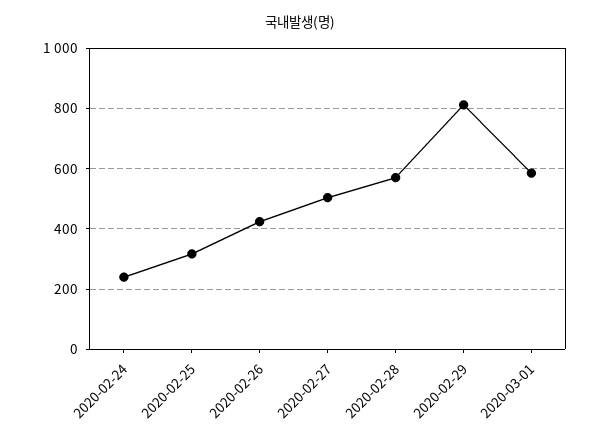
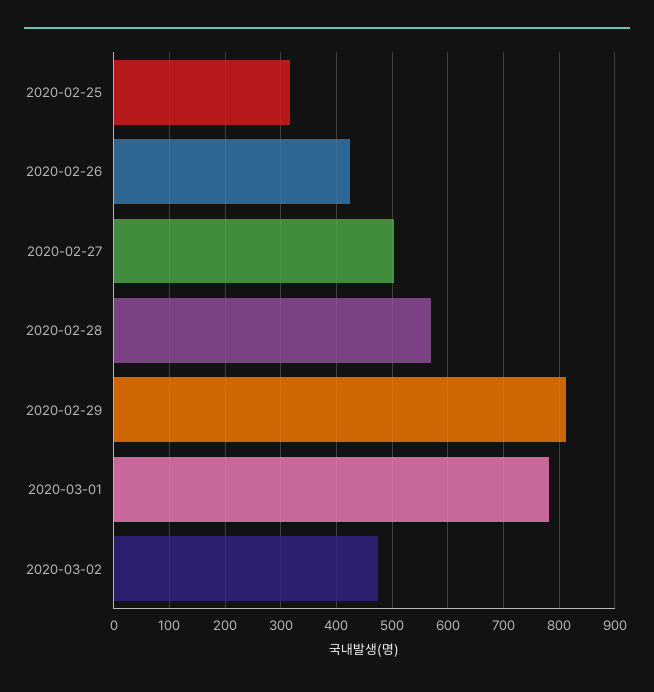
2020-02-24: 240 -> none
2020-03-01: 580 -> 780
2020-03-02: none -> 480

